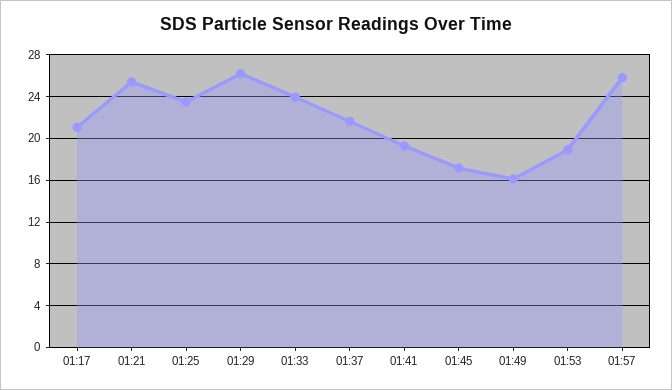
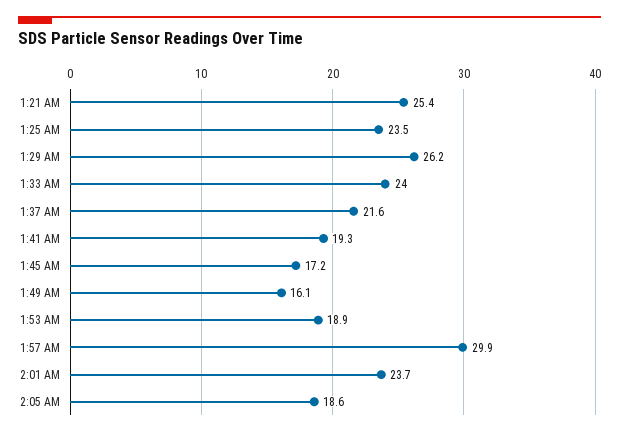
01:17: 21 -> none
01:57: 26 -> 29.9
2:01 AM: none -> 23.7
2:05 AM: none -> 18.6

